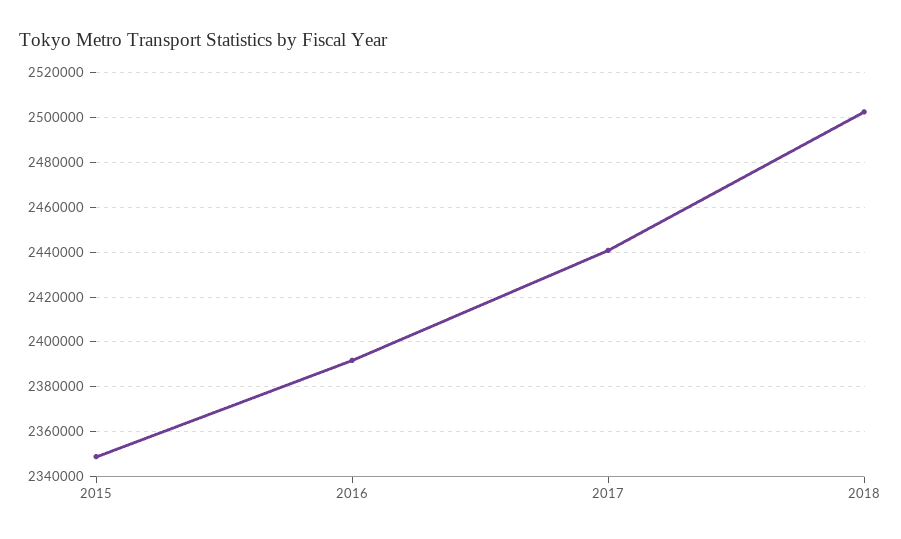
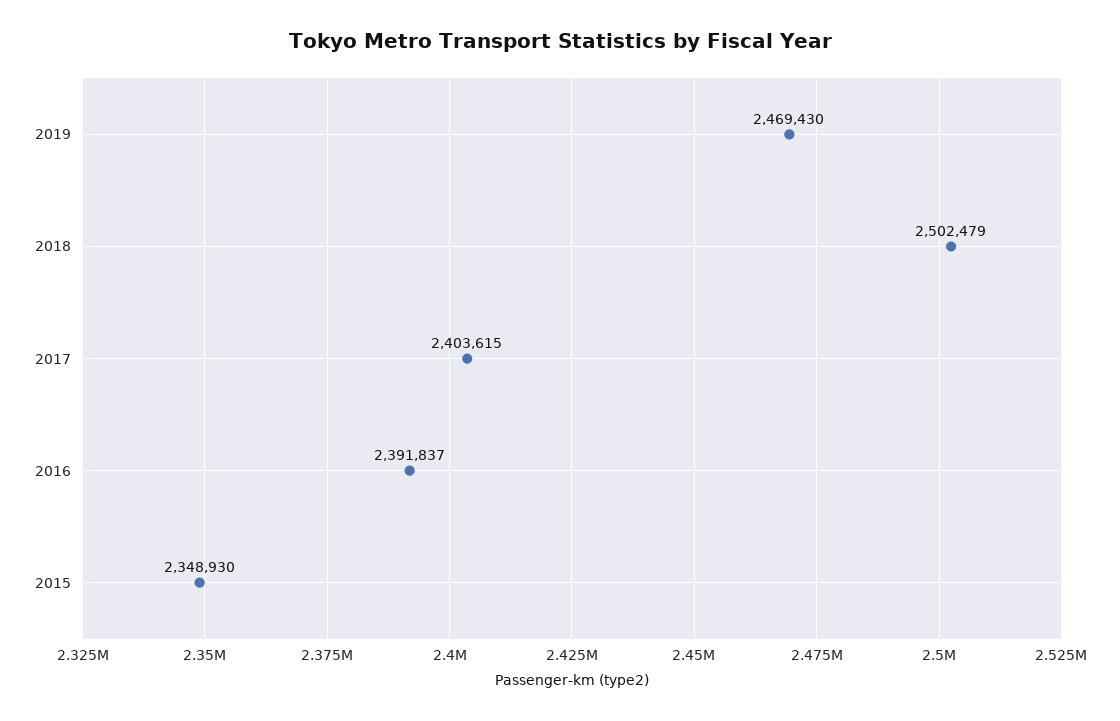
2017: 2440000 -> 2403615
2019: none -> 2469430

